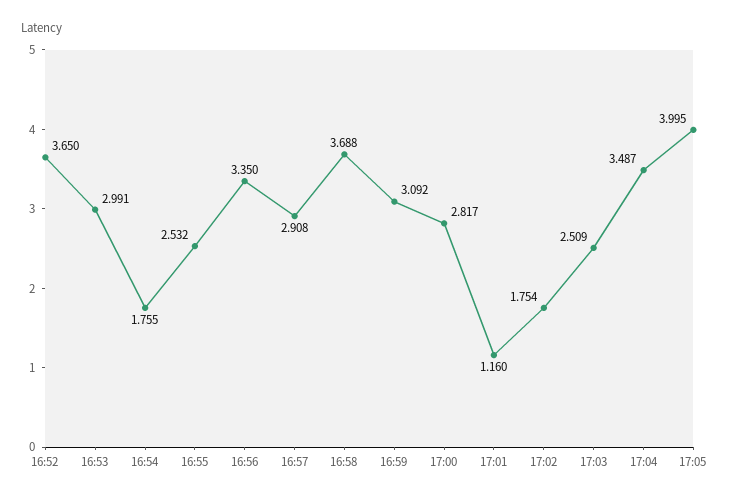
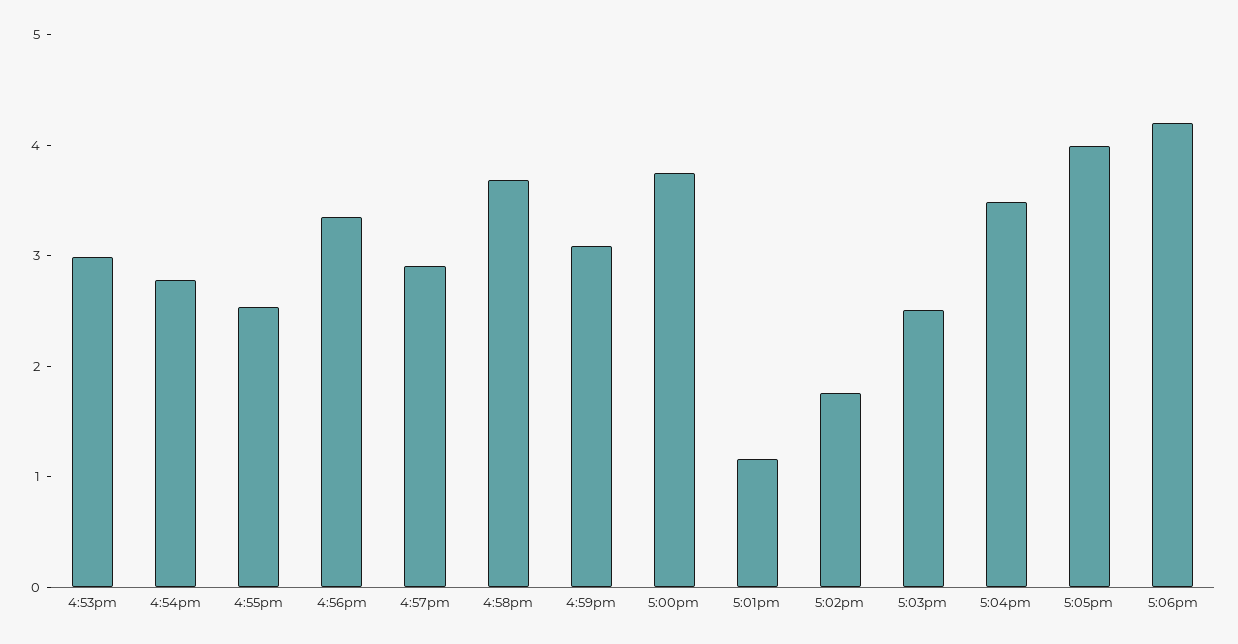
16:52: 3.65 -> none
16:54: 1.755 -> 2.8
17:00: 2.817 -> 3.8
5:06pm: none -> 4.2

